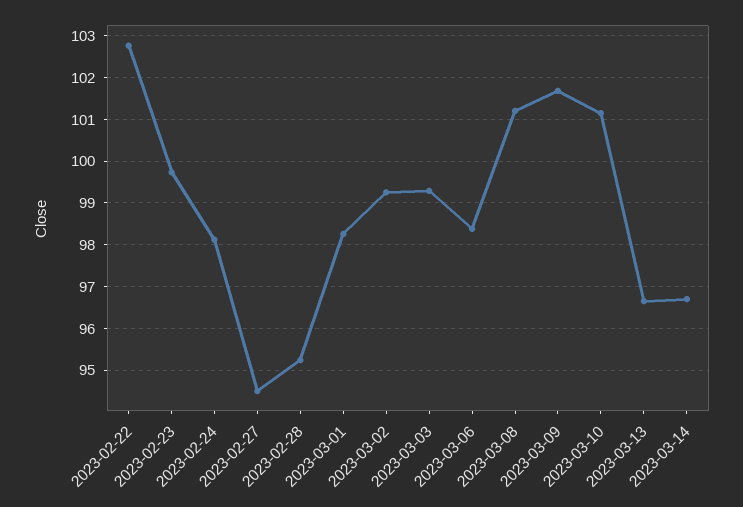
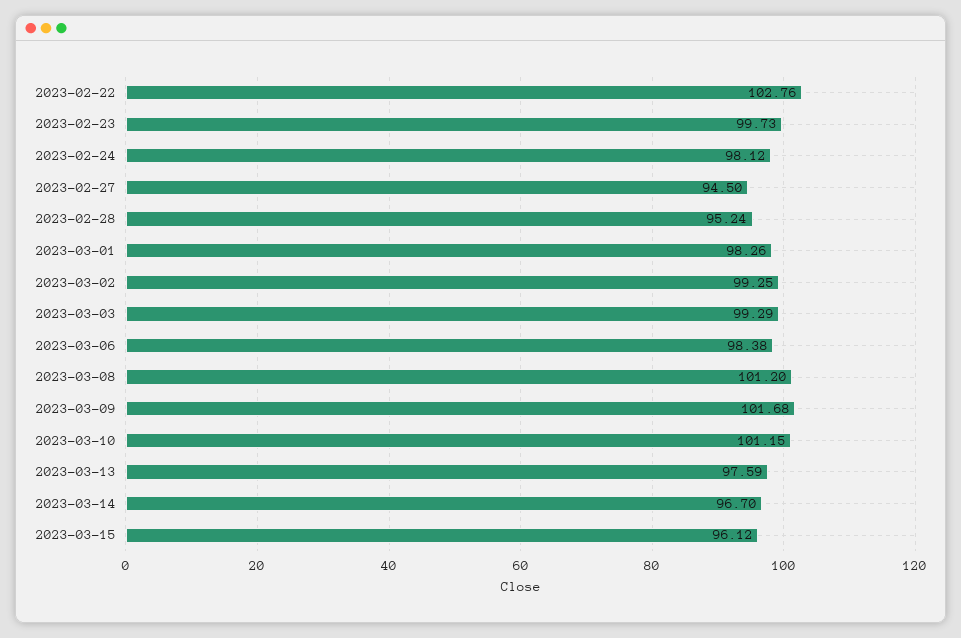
2023-03-13: 96.6 -> 97.59
2023-03-15: none -> 96.12

